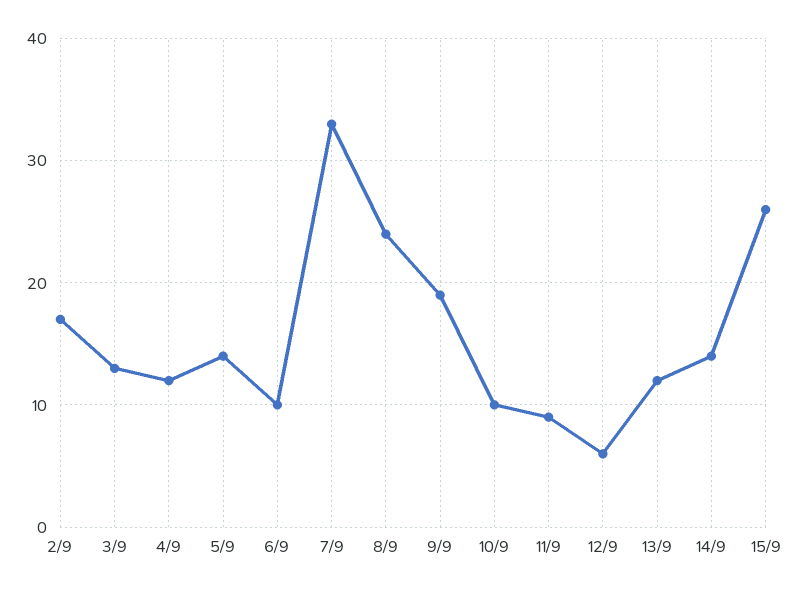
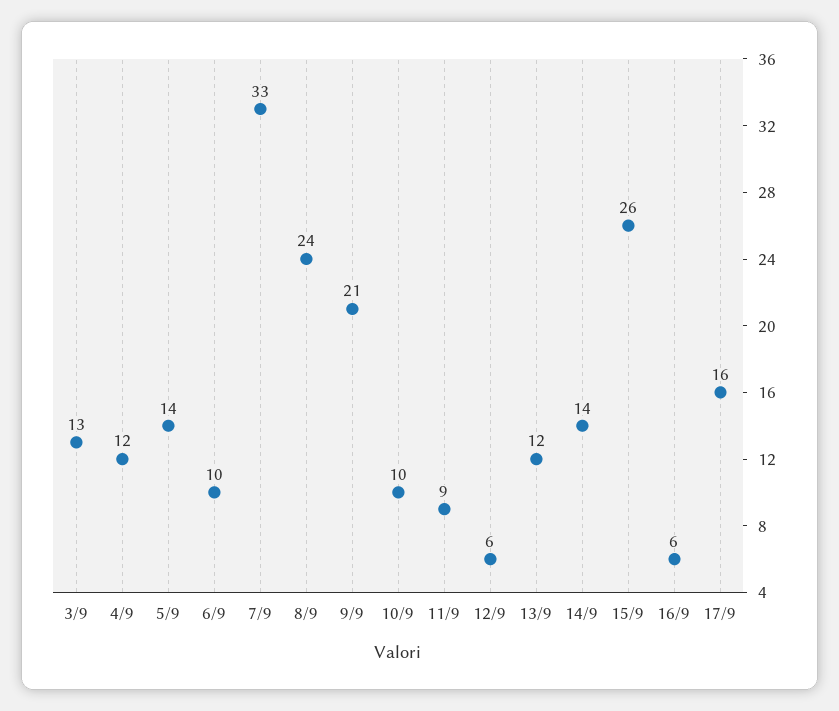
2/9: 17 -> none
9/9: 19 -> 21
16/9: none -> 6
17/9: none -> 16

